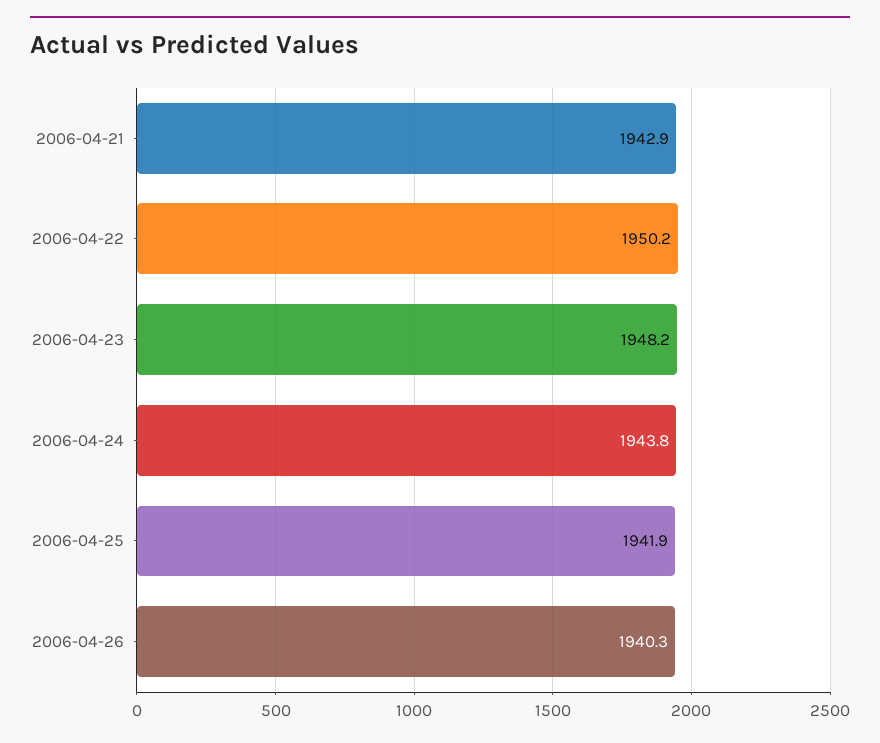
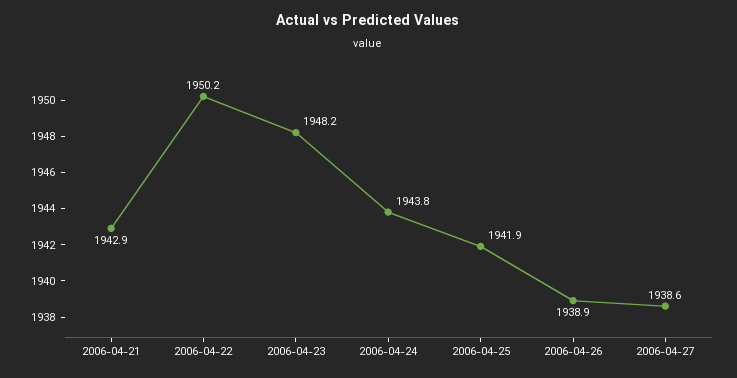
2006-04-26: 1940.3 -> 1938.9
2006-04-27: none -> 1938.6

